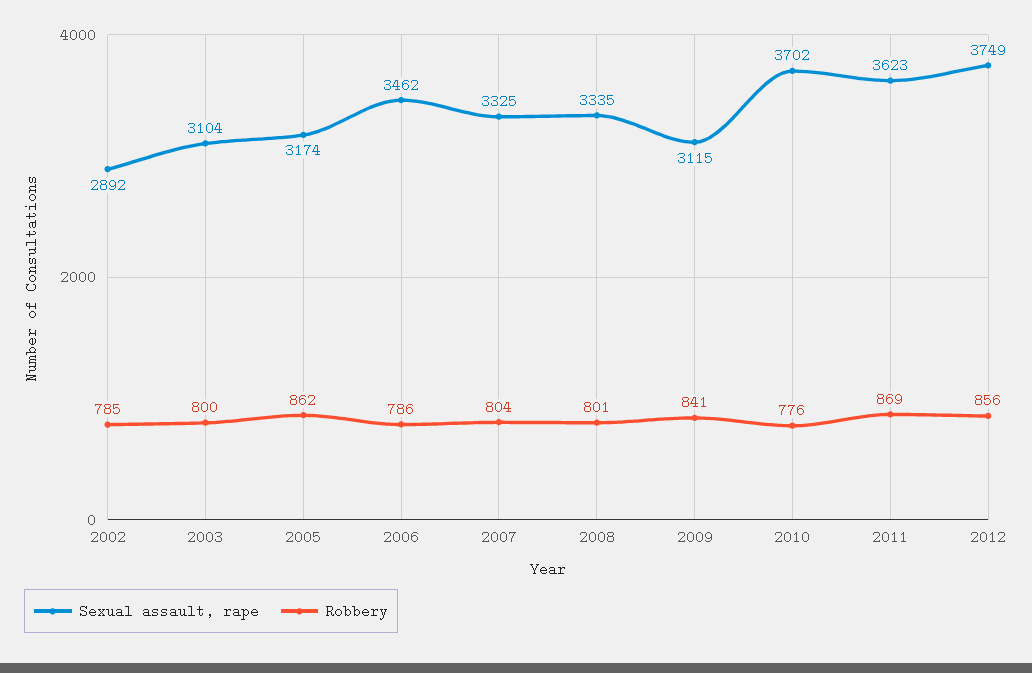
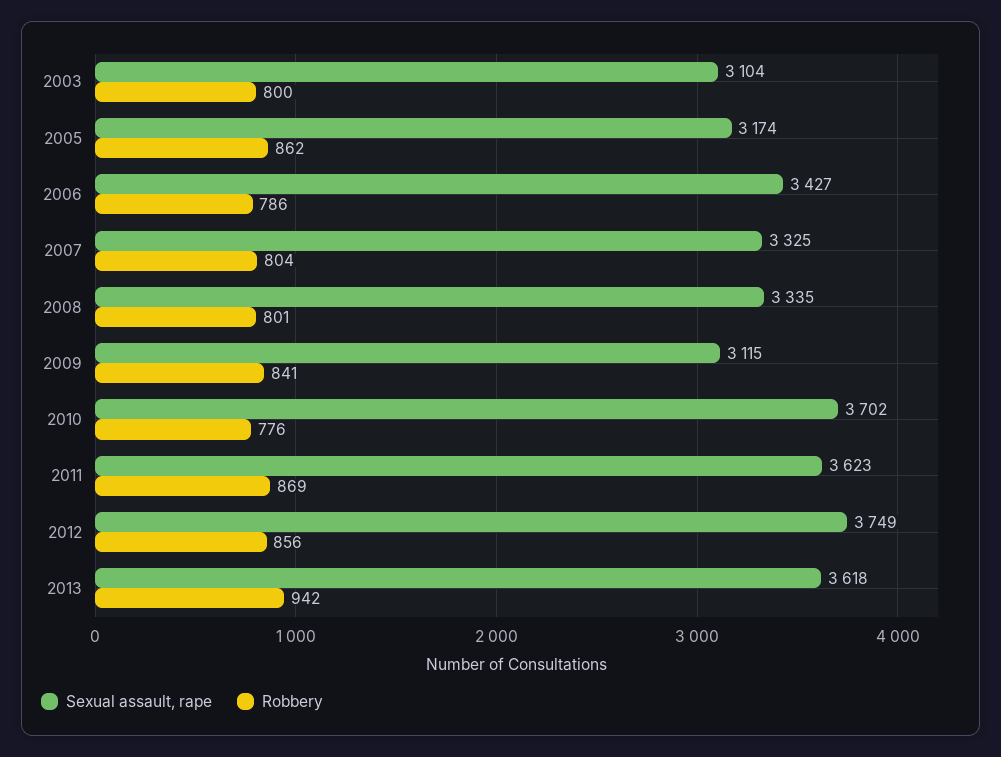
Sexual assault, rape, 2002: 2892 -> none
Robbery, 2002: 785 -> none
Sexual assault, rape, 2006: 3462 -> 3427
Sexual assault, rape, 2013: none -> 3618
Robbery, 2013: none -> 942

